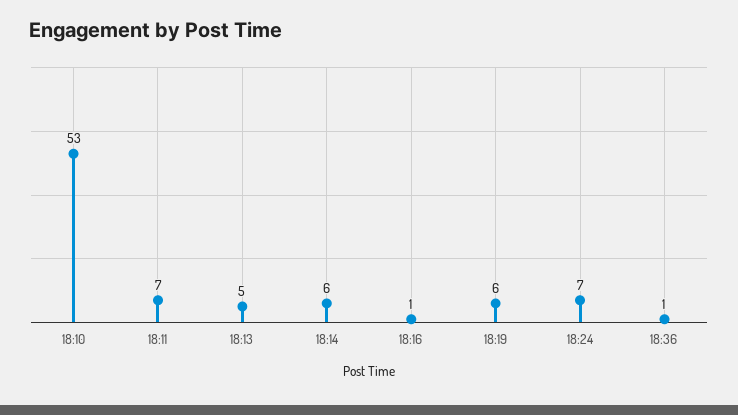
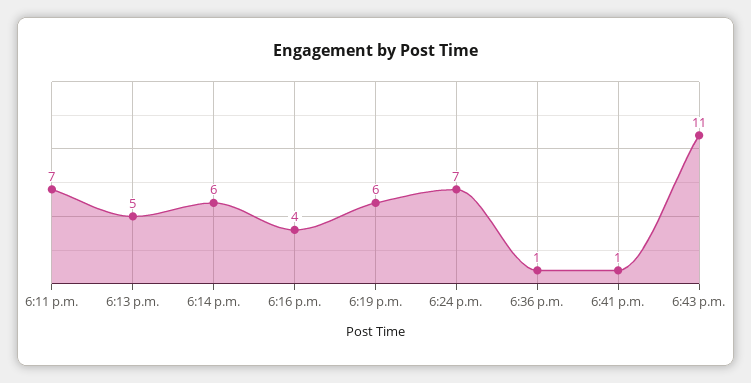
18:10: 53 -> none
18:16: 1 -> 4
6:41 p.m.: none -> 1
6:43 p.m.: none -> 11

